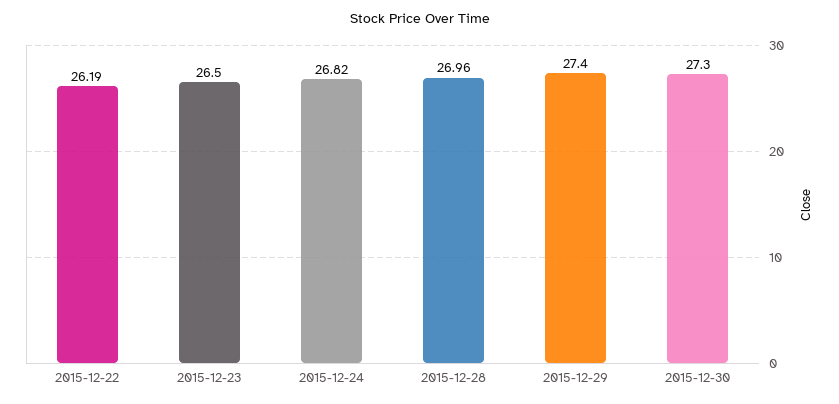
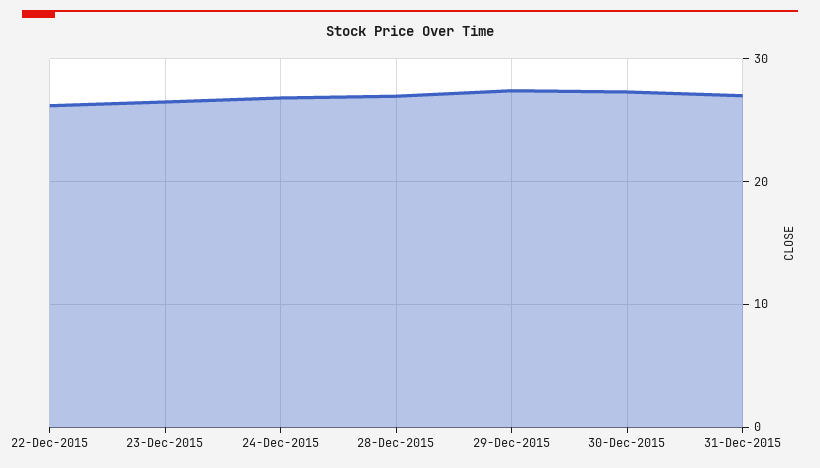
31-Dec-2015: none -> 27

